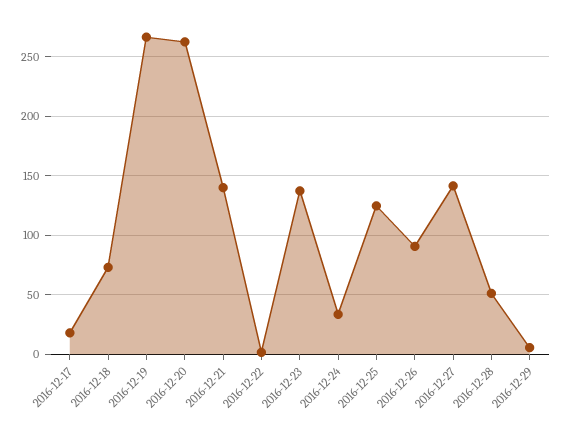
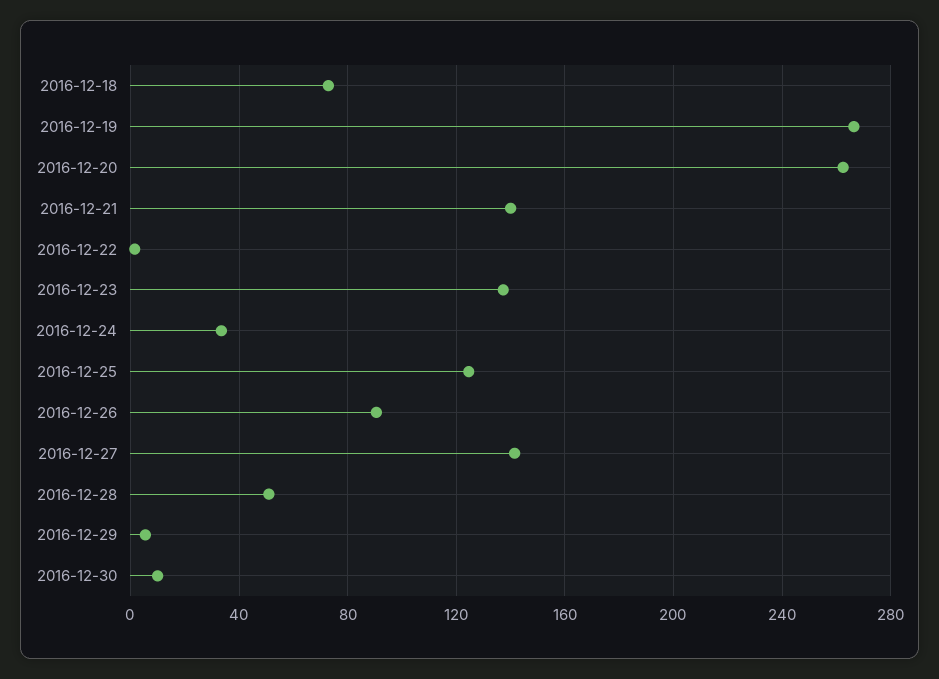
2016-12-17: 20 -> none
2016-12-30: none -> 10

